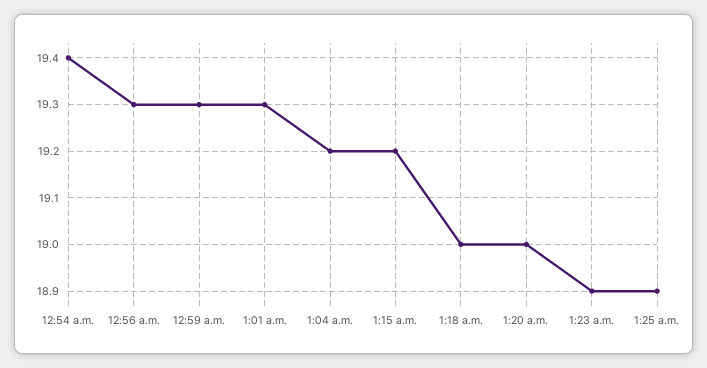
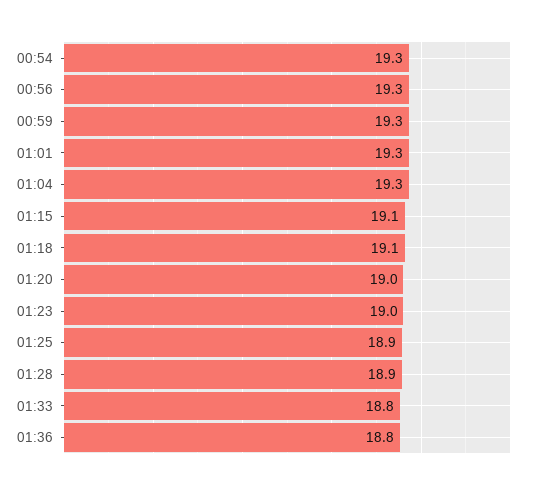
12:54 a.m.: 19.4 -> 19.3
1:04 a.m.: 19.2 -> 19.3
1:15 a.m.: 19.2 -> 19.1
1:18 a.m.: 19 -> 19.1
1:23 a.m.: 18.9 -> 19
01:28: none -> 18.9
01:33: none -> 18.8
01:36: none -> 18.8

